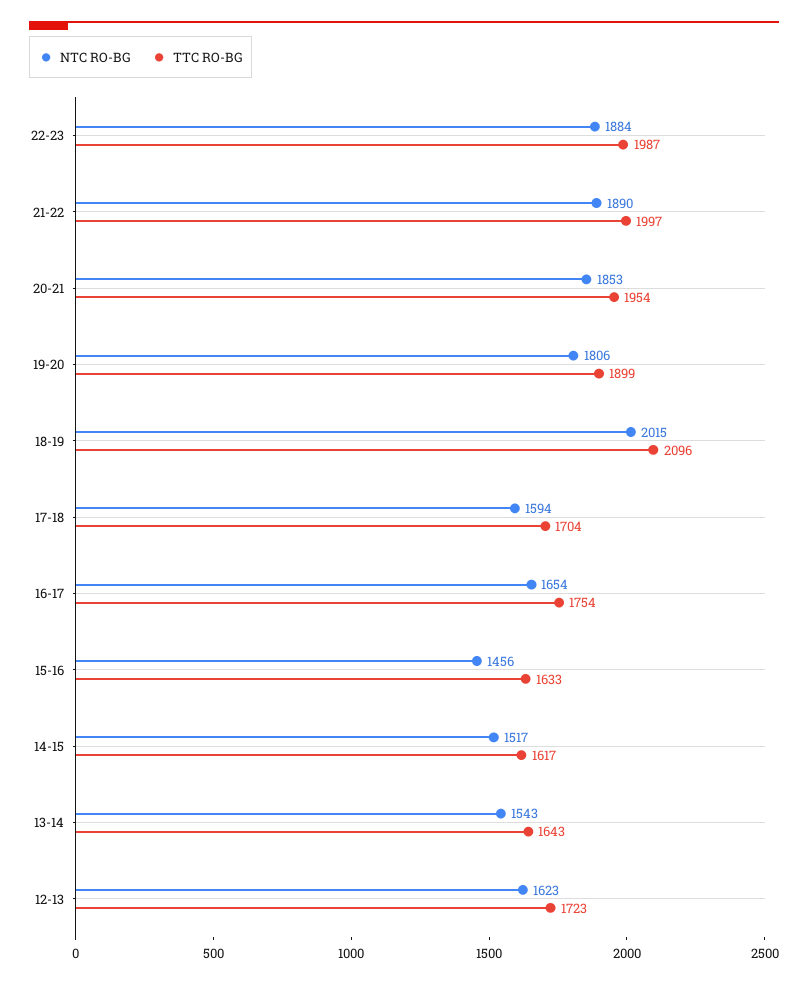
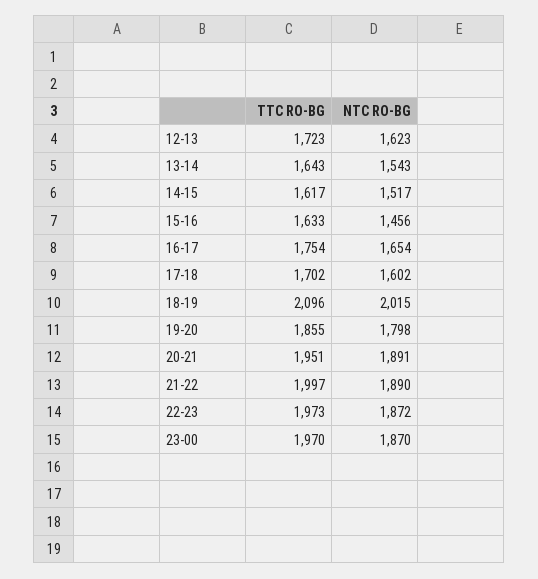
NTC RO-BG, 22-23: 1884 -> 1872
TTC RO-BG, 22-23: 1987 -> 1973
NTC RO-BG, 20-21: 1853 -> 1891
TTC RO-BG, 20-21: 1954 -> 1951
NTC RO-BG, 19-20: 1806 -> 1798
TTC RO-BG, 19-20: 1899 -> 1855
NTC RO-BG, 17-18: 1594 -> 1602
TTC RO-BG, 17-18: 1704 -> 1702
TTC RO-BG, 23-00: none -> 1970
NTC RO-BG, 23-00: none -> 1870

